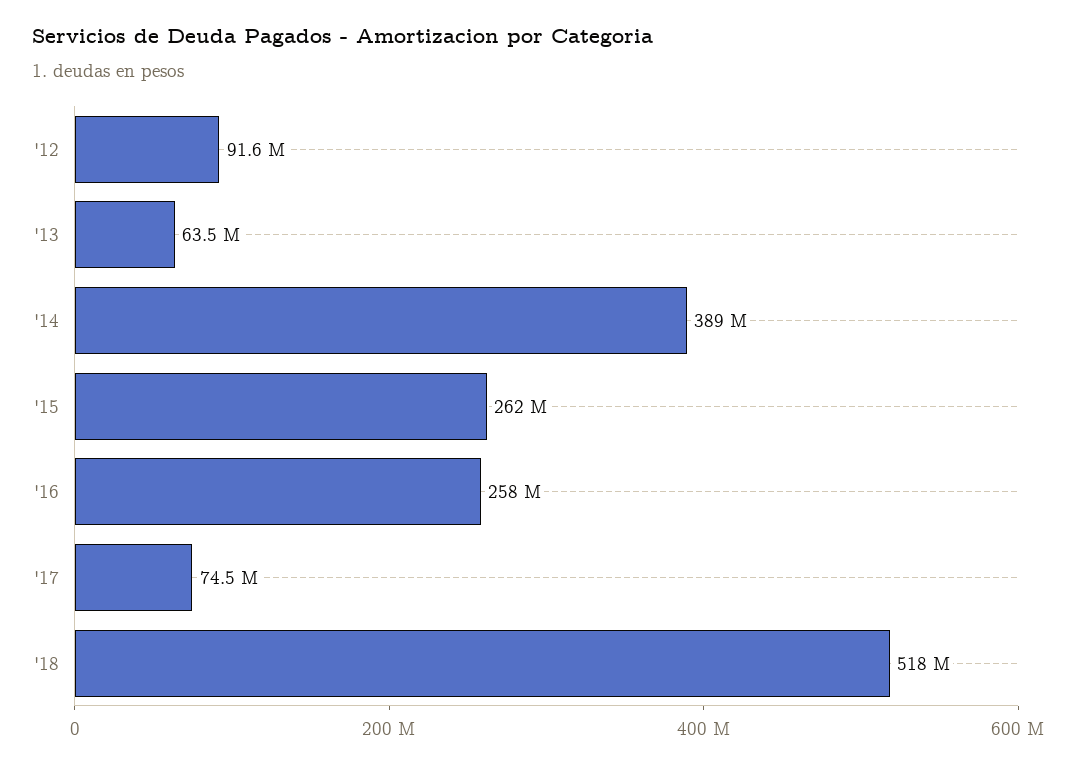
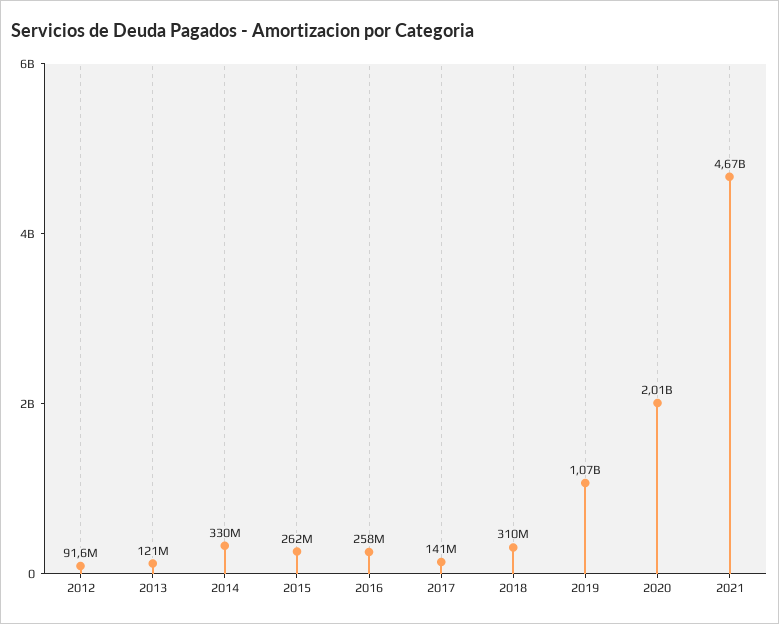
'13: 63500000 -> 121000000
'14: 389000000 -> 330000000
'17: 74500000 -> 141000000
'18: 518000000 -> 310000000
2019: none -> 1070000000
2020: none -> 2010000000
2021: none -> 4670000000

